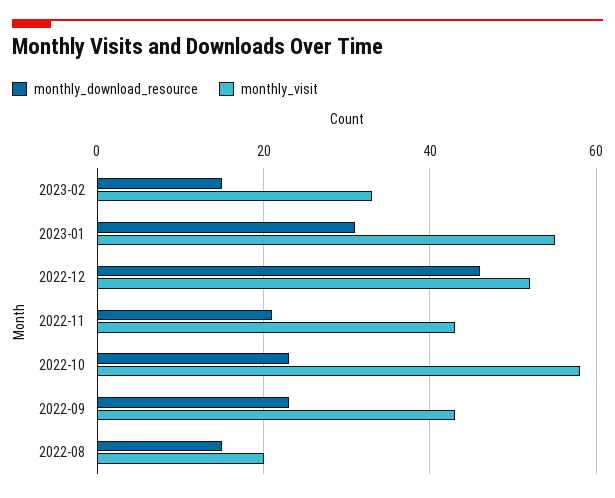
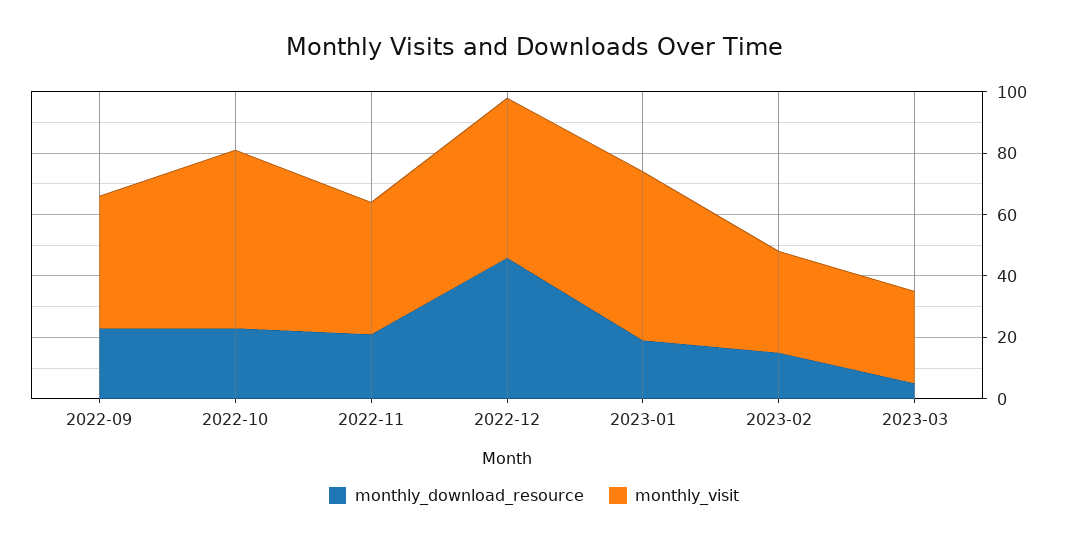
monthly_download_resource, 2023-01: 30 -> 20
monthly_download_resource, 2022-08: 15 -> none
monthly_visit, 2022-08: 20 -> none
monthly_download_resource, 2023-03: none -> 5
monthly_visit, 2023-03: none -> 30

